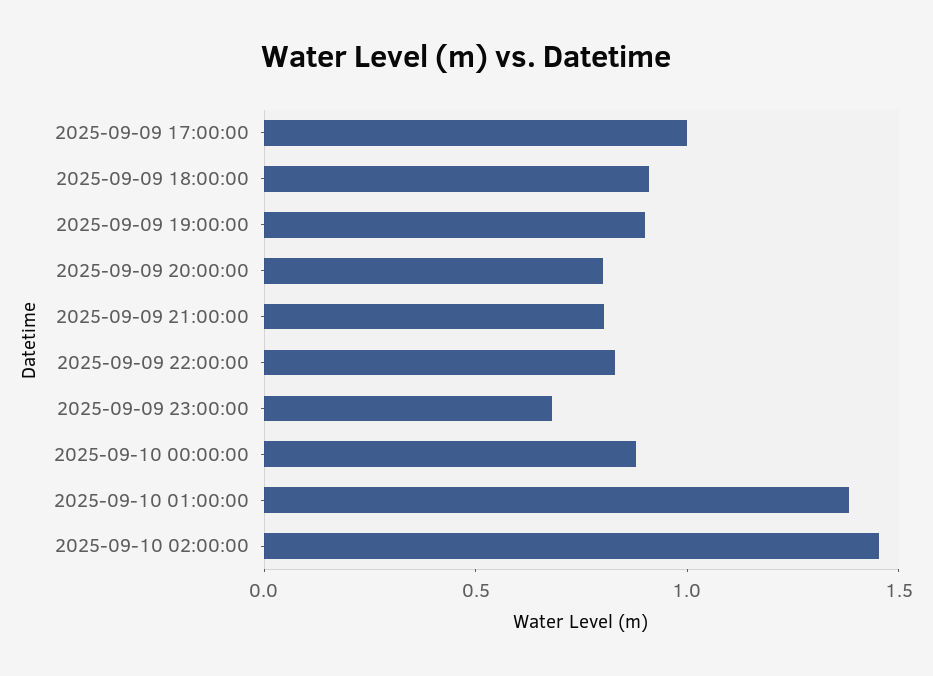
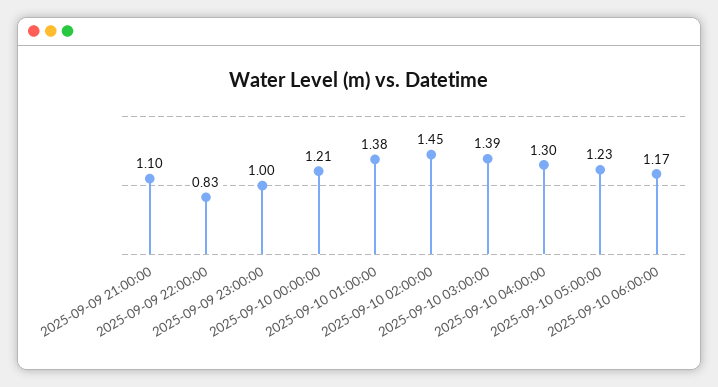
2025-09-09 17:00:00: 1 -> none
2025-09-09 18:00:00: 0.9 -> none
2025-09-09 19:00:00: 0.9 -> none
2025-09-09 20:00:00: 0.8 -> none
2025-09-09 21:00:00: 0.8 -> 1.1
2025-09-09 23:00:00: 0.7 -> 1
2025-09-10 00:00:00: 0.9 -> 1.21
2025-09-10 03:00:00: none -> 1.39
2025-09-10 04:00:00: none -> 1.3
2025-09-10 05:00:00: none -> 1.23
2025-09-10 06:00:00: none -> 1.17

